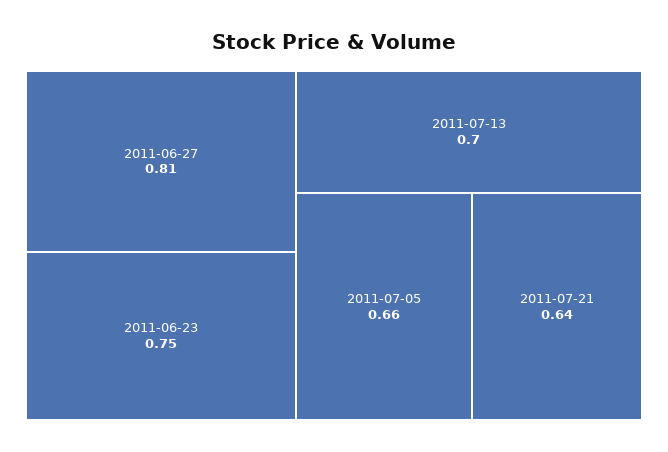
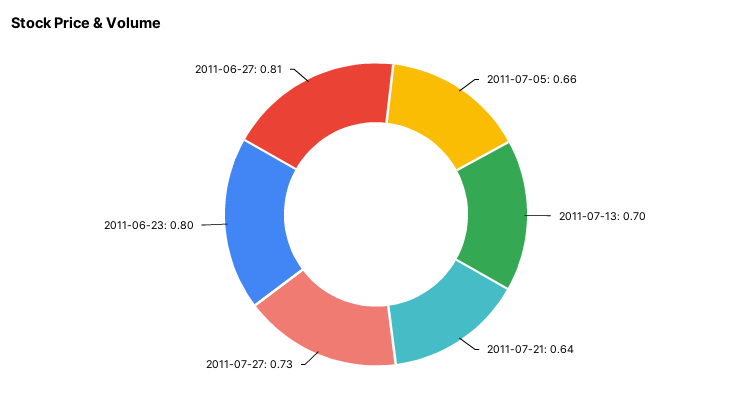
2011-06-23: 0.75 -> 0.8
2011-07-27: none -> 0.73

